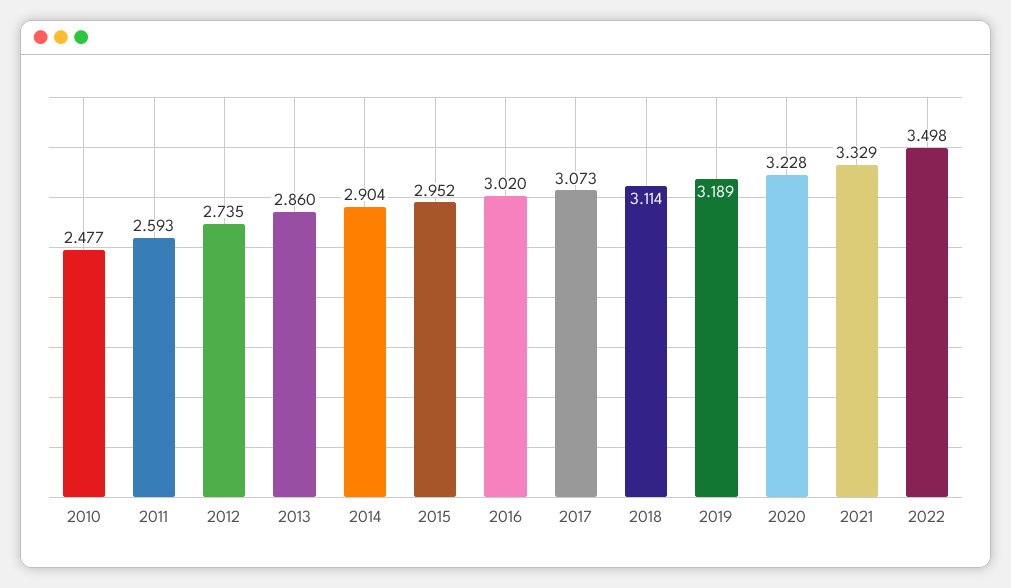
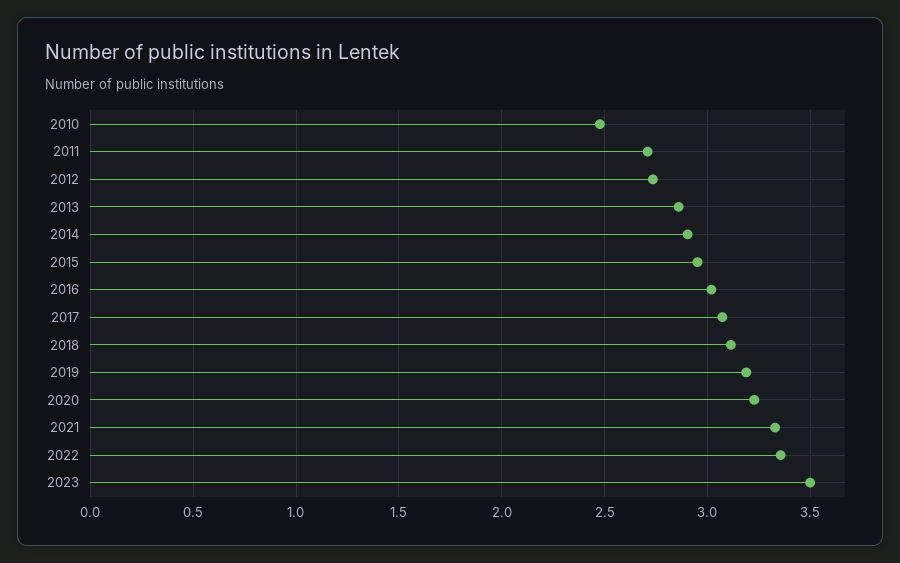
2011: 2.593 -> 2.7
2022: 3.498 -> 3.35
2023: none -> 3.5

